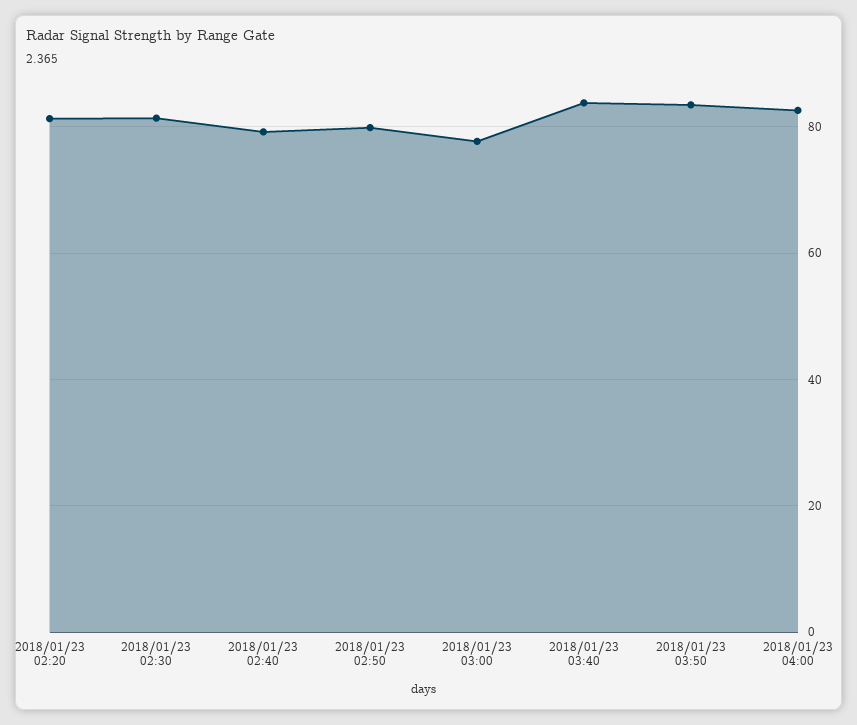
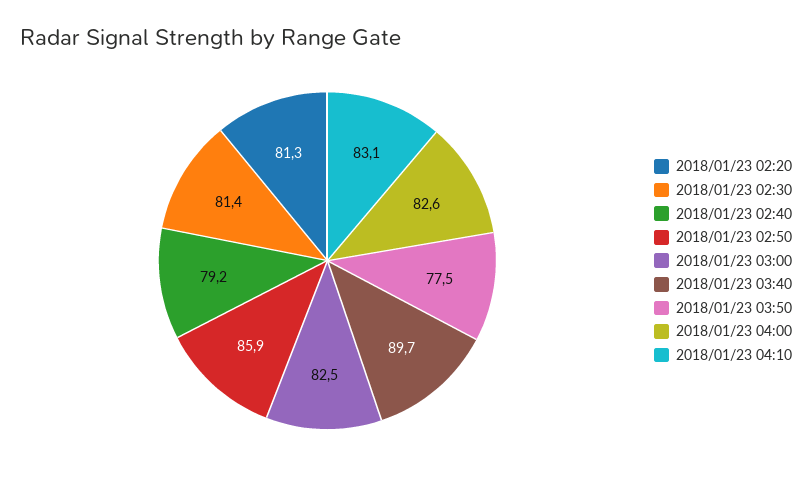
2018/01/23 02:50: 80 -> 85.9
2018/01/23 03:00: 78 -> 82.5
2018/01/23 03:40: 84 -> 89.7
2018/01/23 03:50: 84 -> 77.5
2018/01/23 04:10: none -> 83.1

